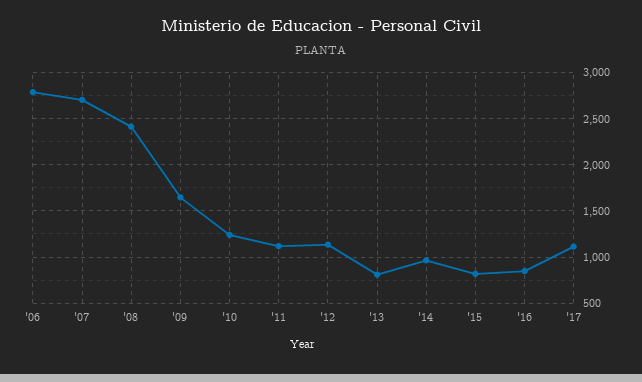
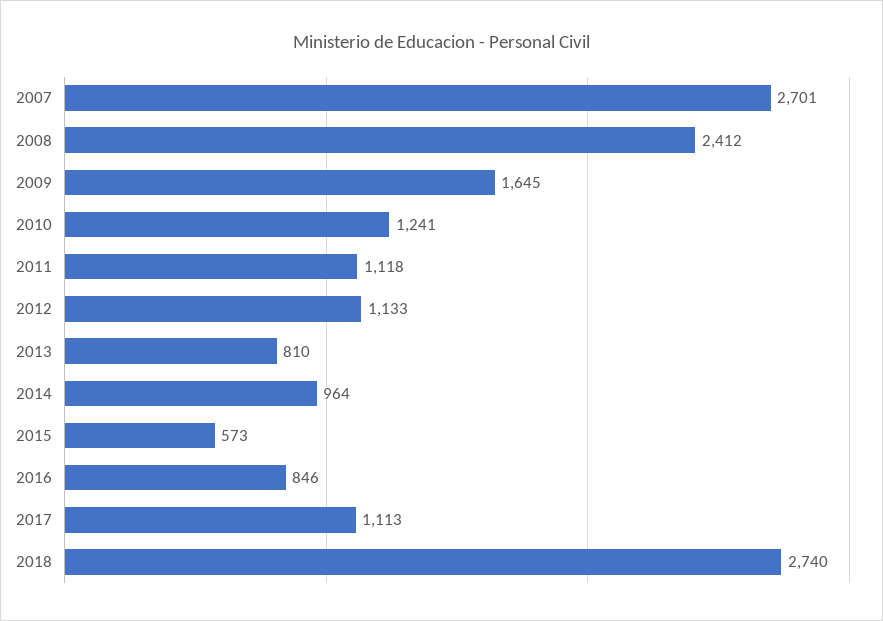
'06: 2800 -> none
'15: 800 -> 573
2018: none -> 2740

